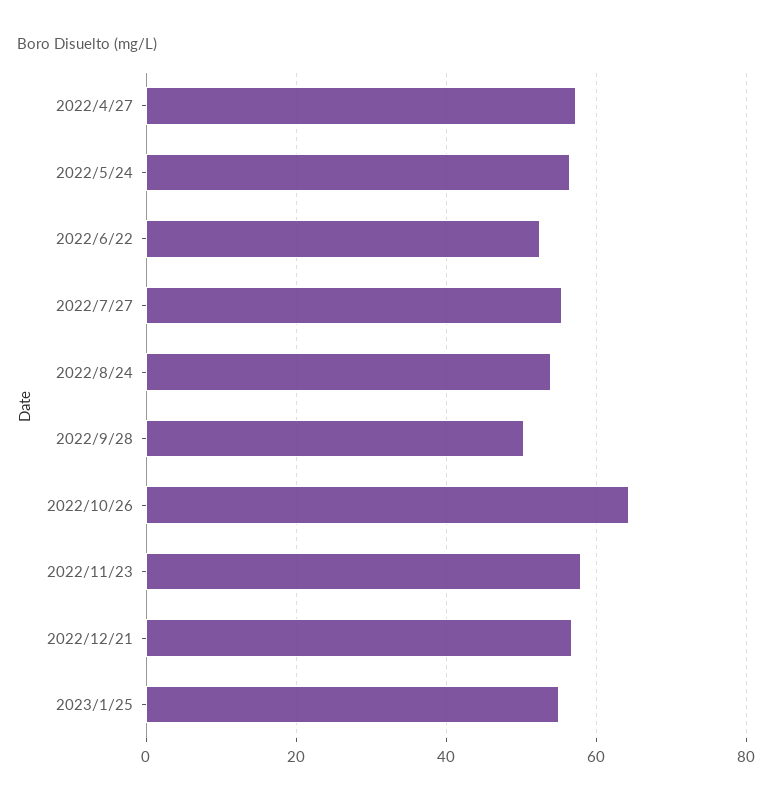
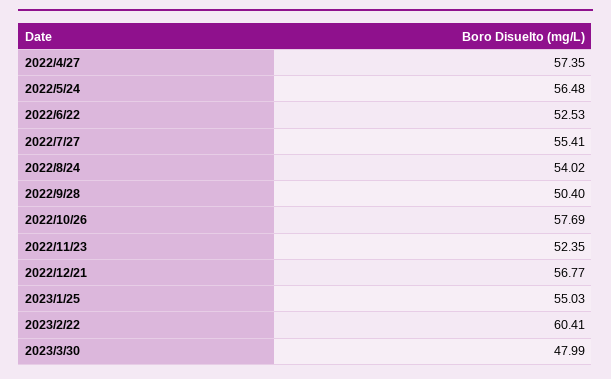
2022/10/26: 64 -> 57.69
2022/11/23: 58 -> 52.35
2023/2/22: none -> 60.41
2023/3/30: none -> 47.99

